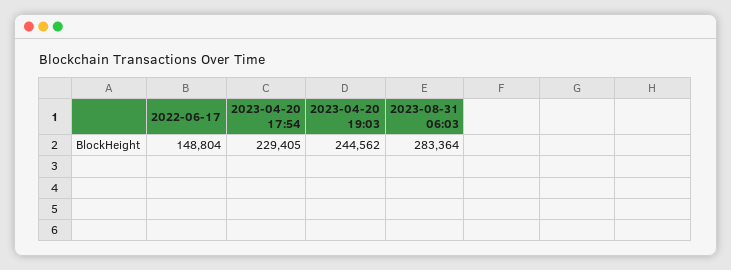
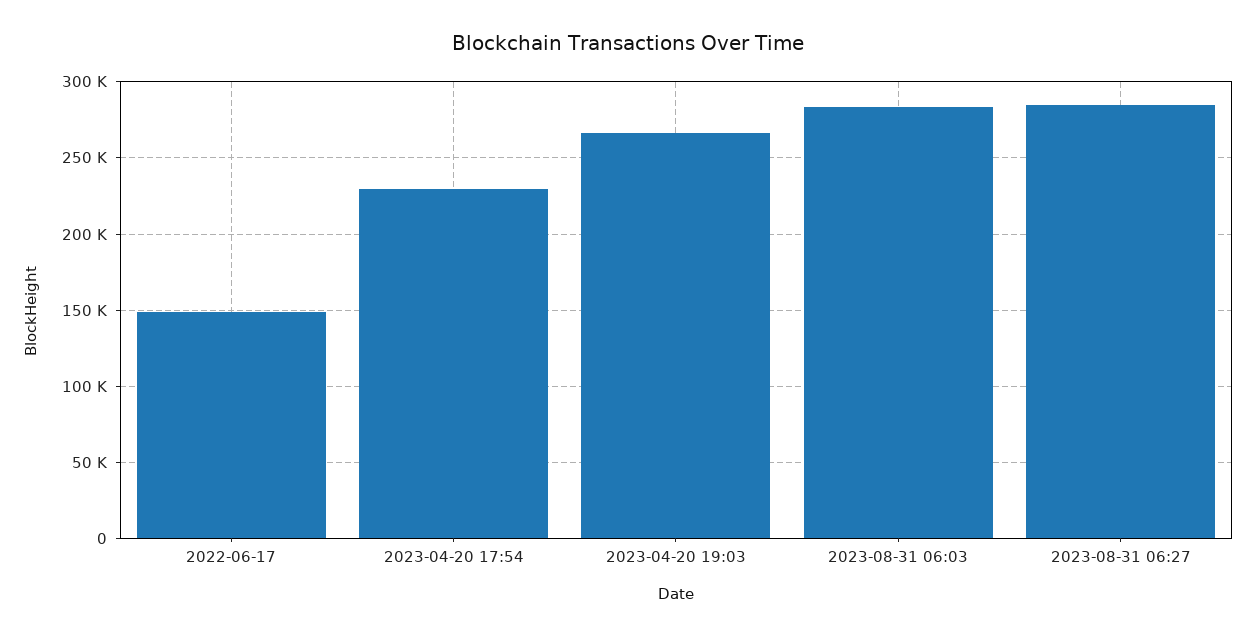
2023-04-20 19:03: 244562 -> 265000
2023-08-31 06:27: none -> 285000

